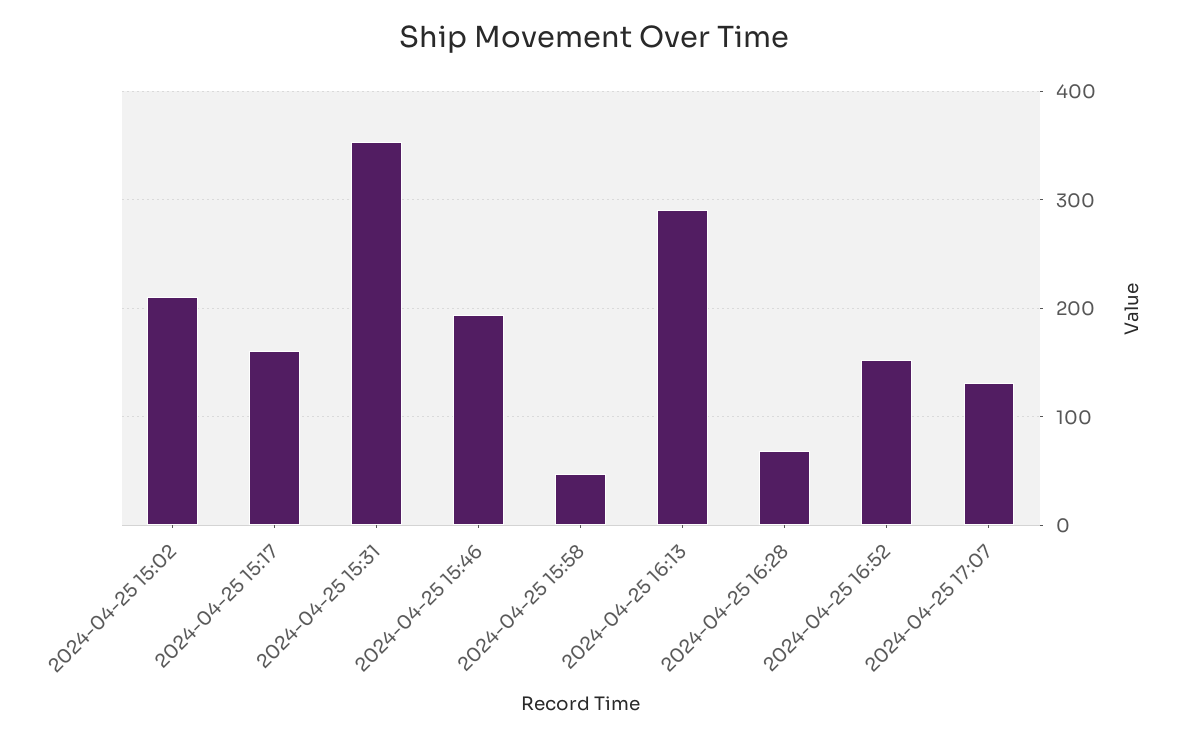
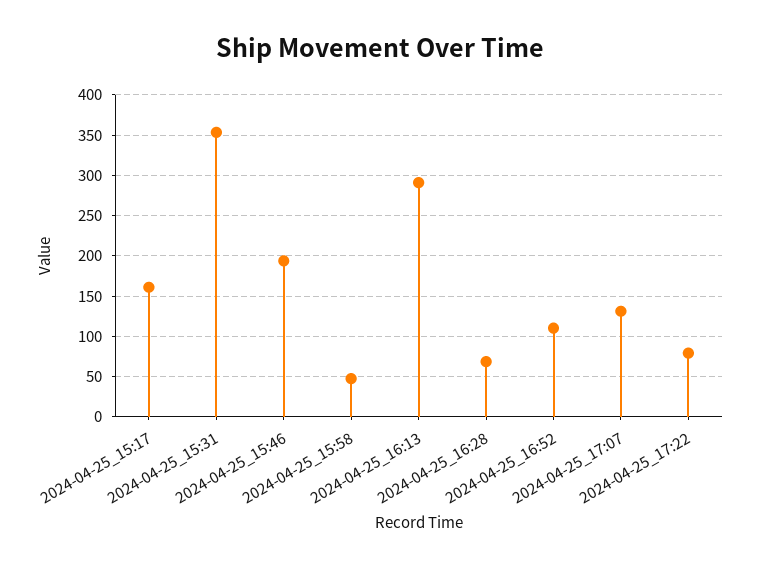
2024-04-25 15:02: 210 -> none
2024-04-25 16:52: 150 -> 110
2024-04-25_17:22: none -> 80

